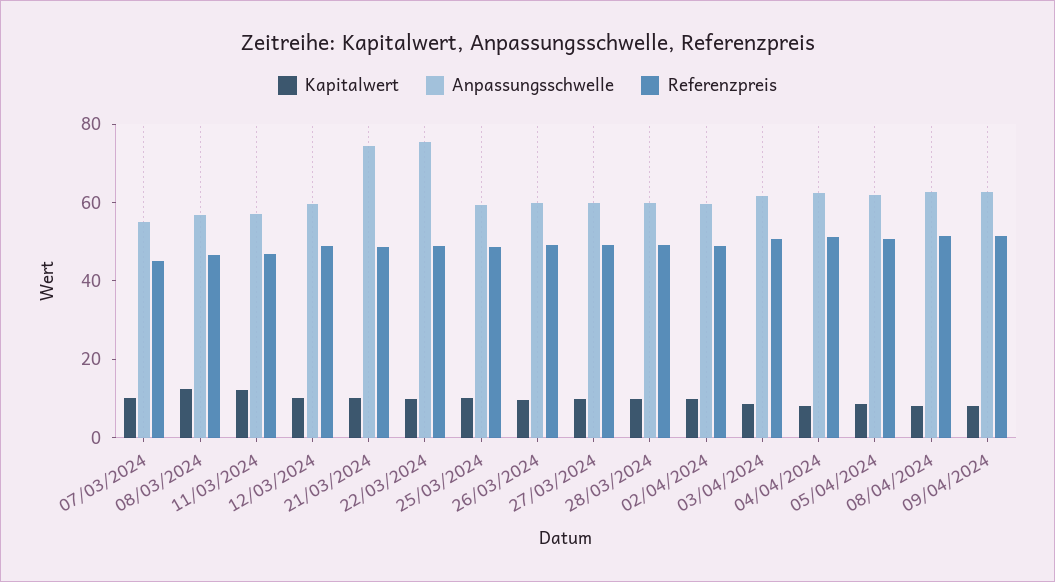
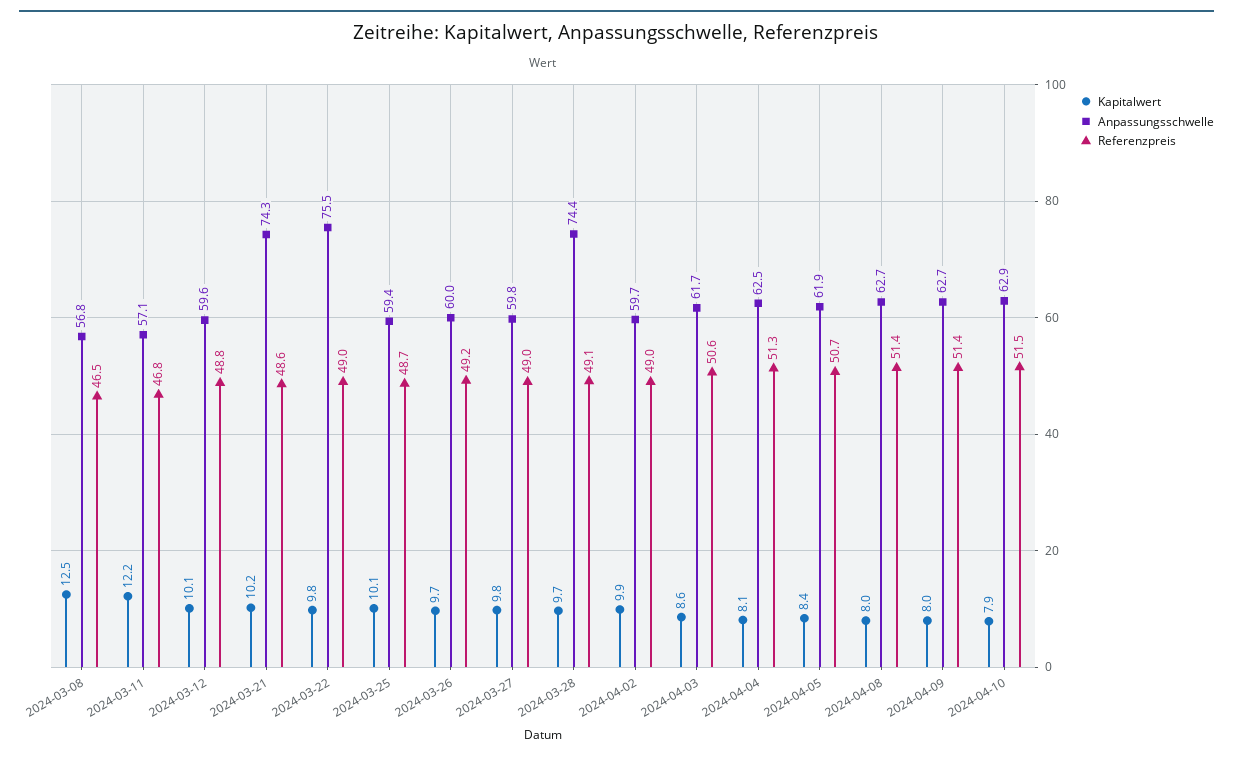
Kapitalwert, 07/03/2024: 10 -> none
Anpassungsschwelle, 07/03/2024: 55 -> none
Referenzpreis, 07/03/2024: 45 -> none
Anpassungsschwelle, 28/03/2024: 60 -> 74.4
Kapitalwert, 2024-04-10: none -> 7.9
Anpassungsschwelle, 2024-04-10: none -> 62.9
Referenzpreis, 2024-04-10: none -> 51.5

